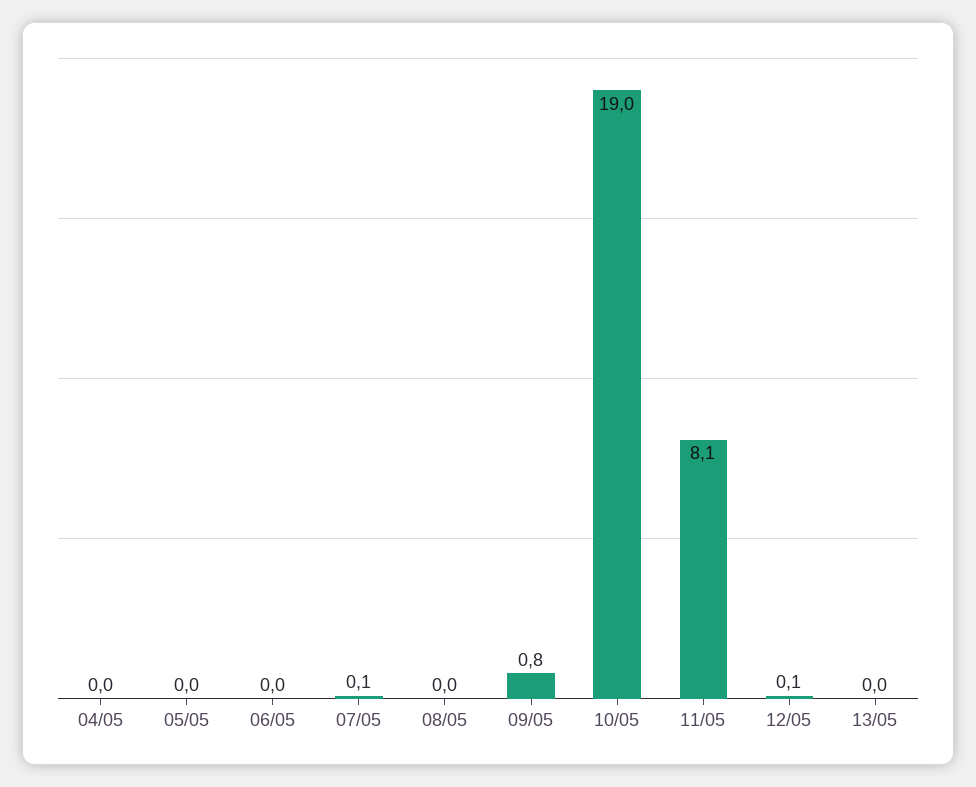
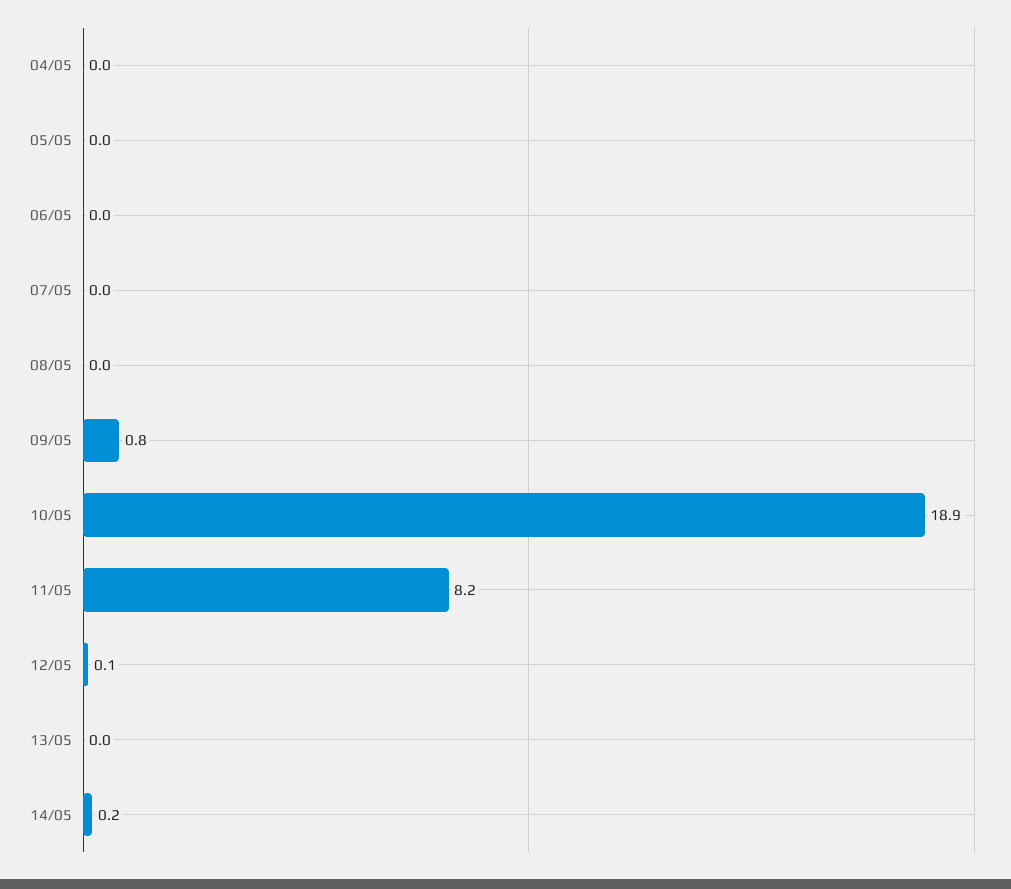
07/05: 0.1 -> 0
10/05: 19 -> 18.9
11/05: 8.1 -> 8.2
14/05: none -> 0.2

